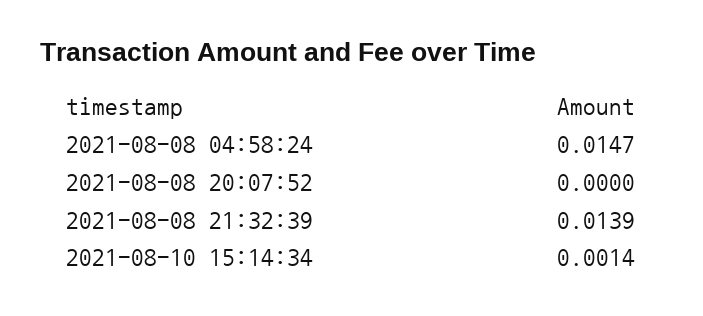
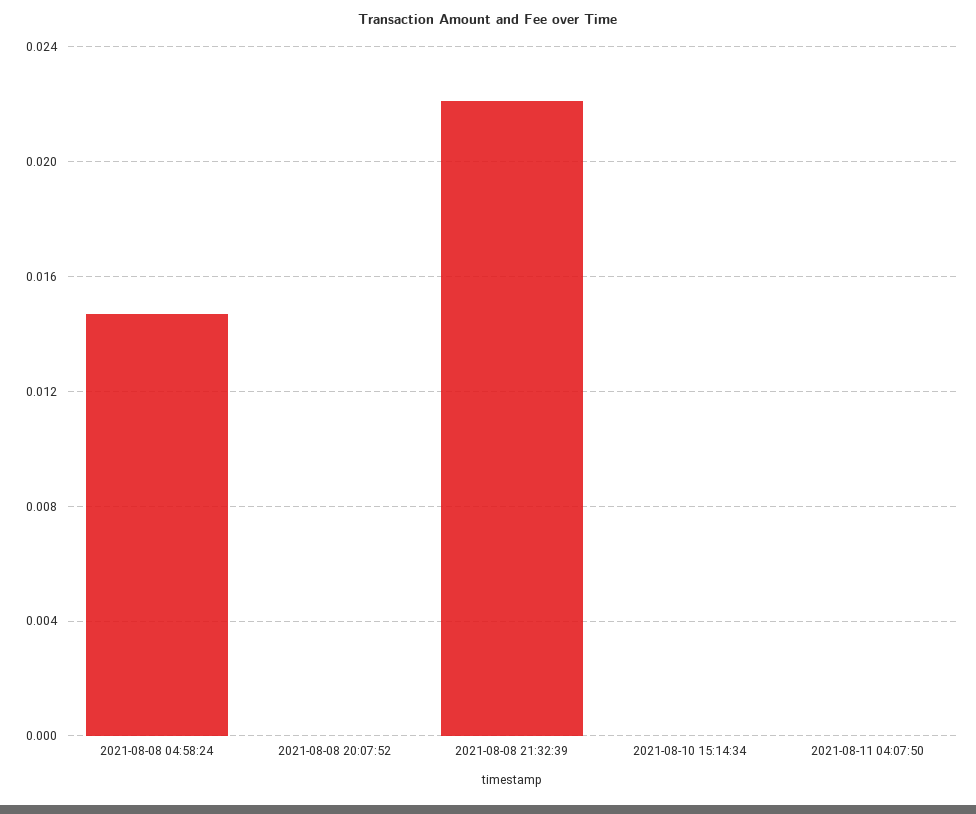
2021-08-08 21:32:39: 0.0139 -> 0.022
2021-08-10 15:14:34: 0.0014 -> 0
2021-08-11 04:07:50: none -> 0

